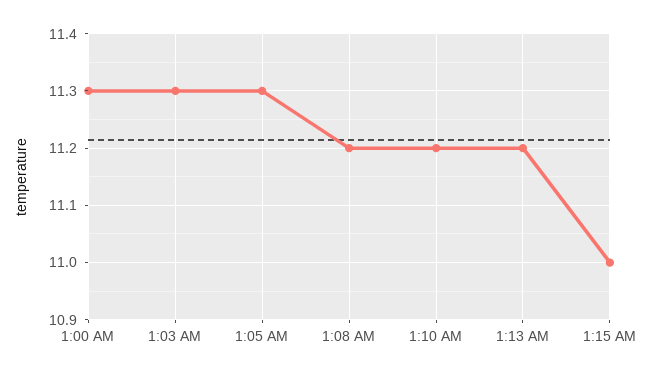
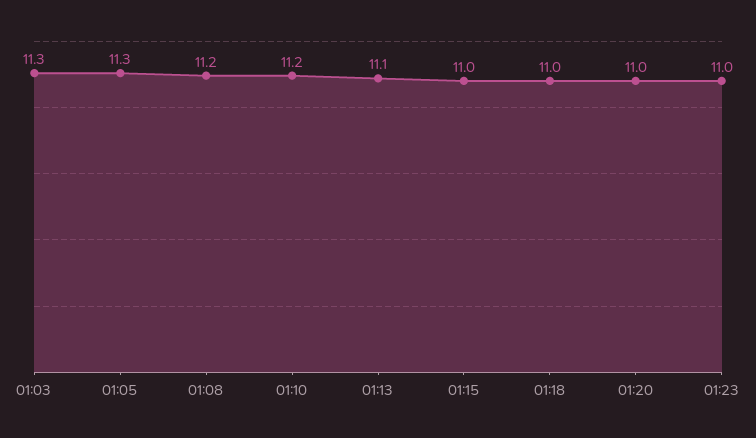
1:00 AM: 11.3 -> none
1:13 AM: 11.2 -> 11.1
01:18: none -> 11
01:20: none -> 11
01:23: none -> 11

